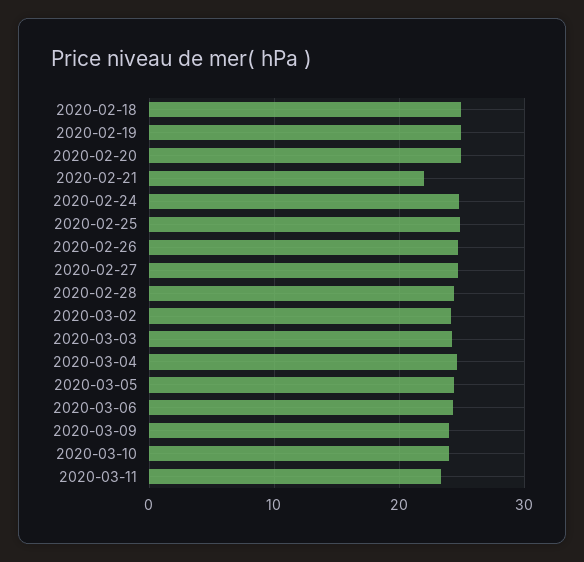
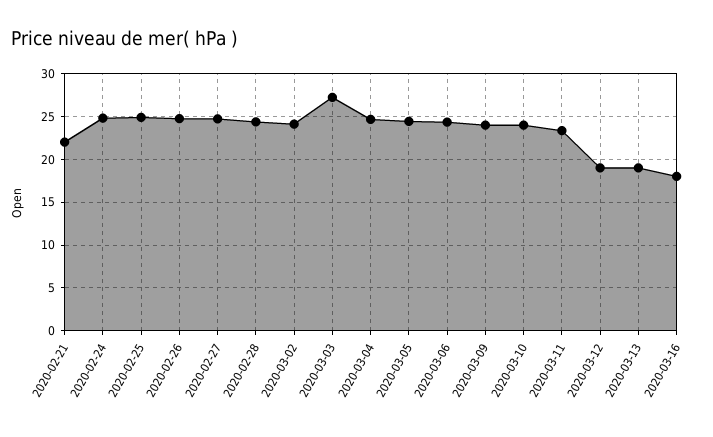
2020-02-18: 25 -> none
2020-02-19: 25 -> none
2020-02-20: 25 -> none
2020-03-03: 24 -> 27
2020-03-12: none -> 19
2020-03-13: none -> 19
2020-03-16: none -> 18

